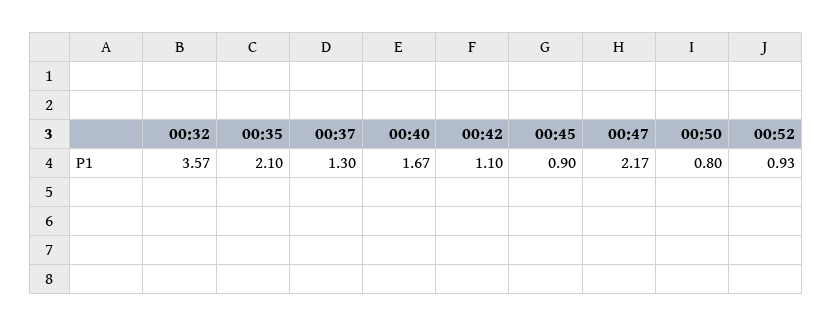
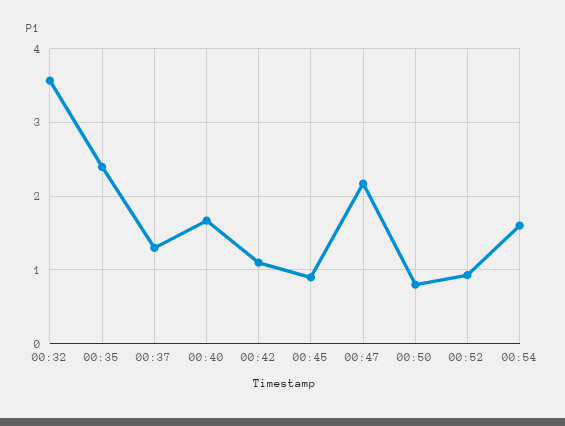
00:35: 2.1 -> 2.4
00:54: none -> 1.6

